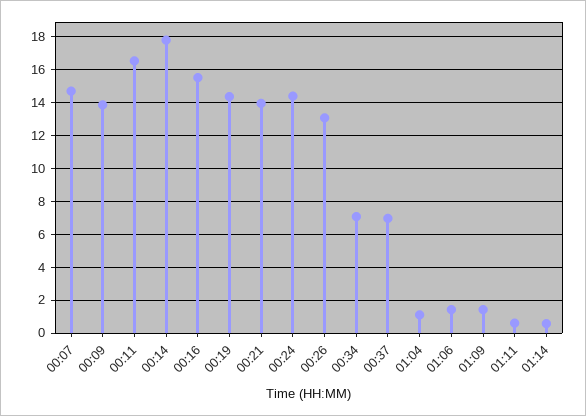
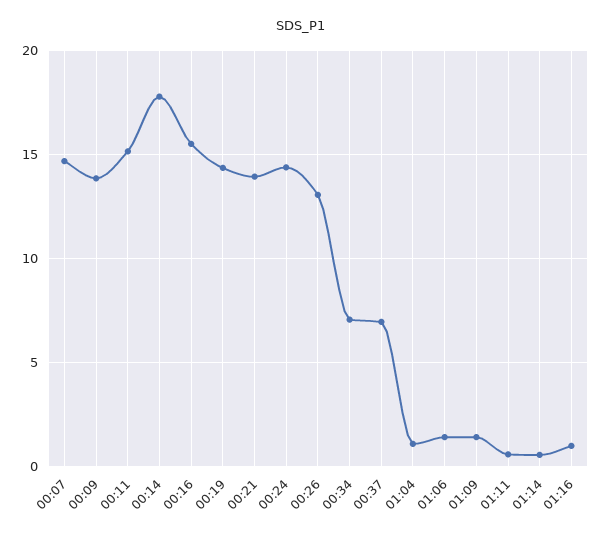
00:11: 16.5 -> 15
01:16: none -> 1

